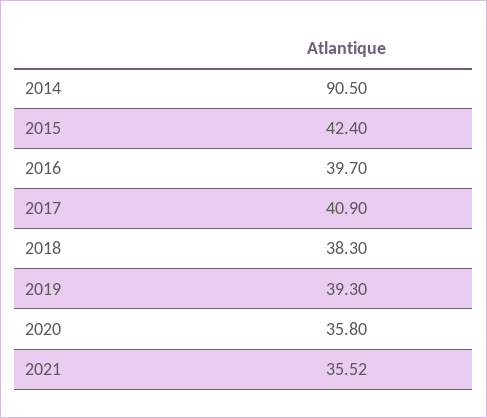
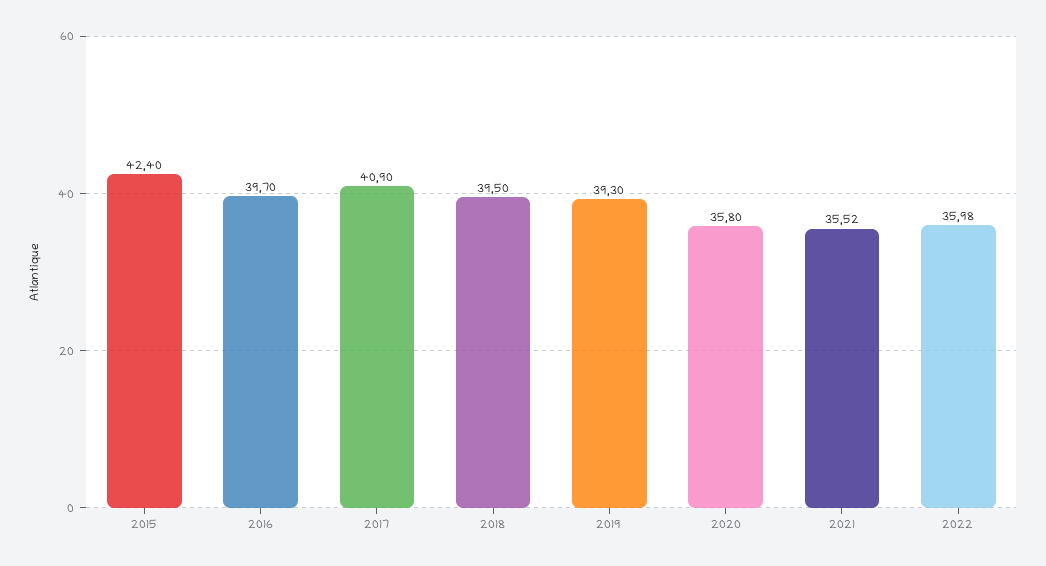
2014: 90.5 -> none
2018: 38.3 -> 39.5
2022: none -> 35.98

